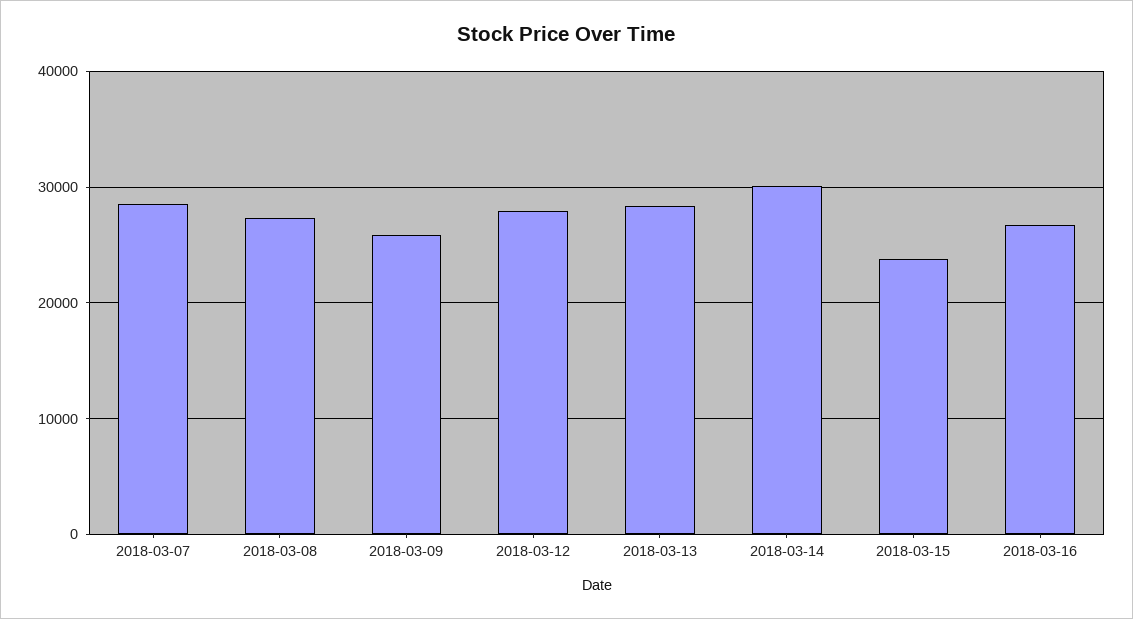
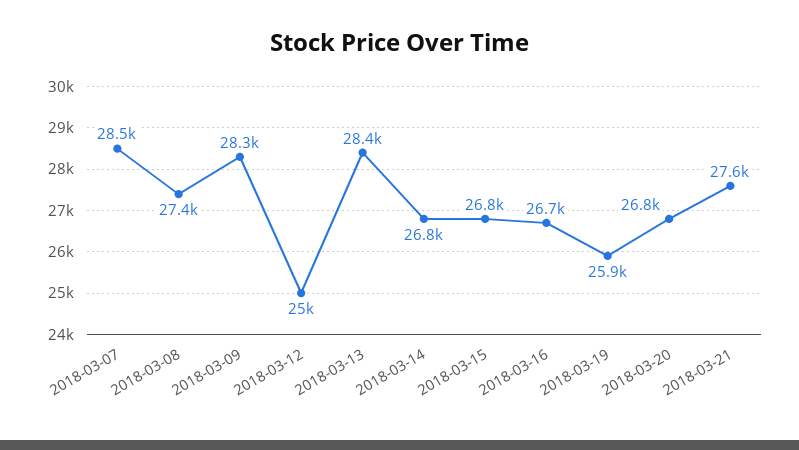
2018-03-09: 26000 -> 28300
2018-03-12: 28000 -> 25000
2018-03-14: 30000 -> 26800
2018-03-15: 24000 -> 26800
2018-03-19: none -> 25900
2018-03-20: none -> 26800
2018-03-21: none -> 27600

